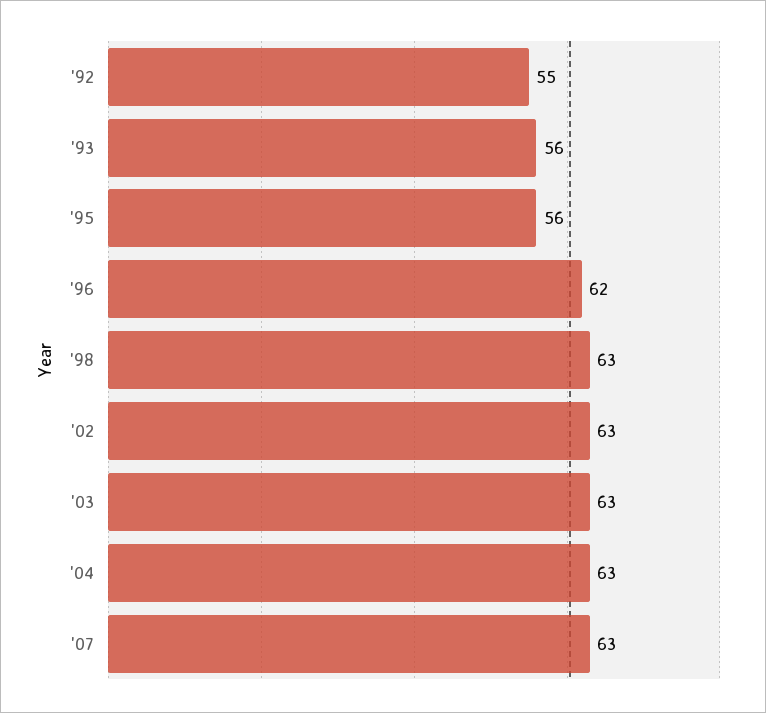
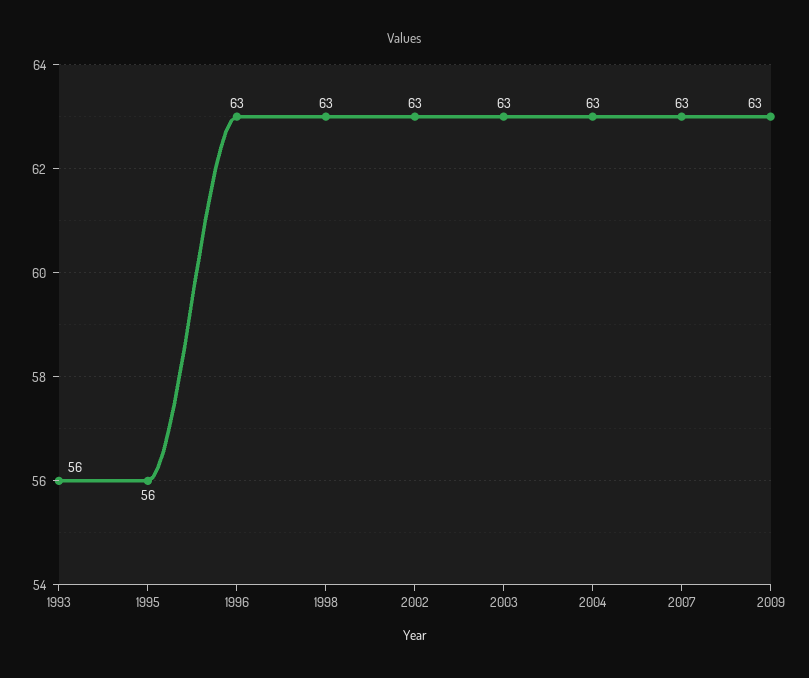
'92: 55 -> none
'96: 62 -> 63
2009: none -> 63

